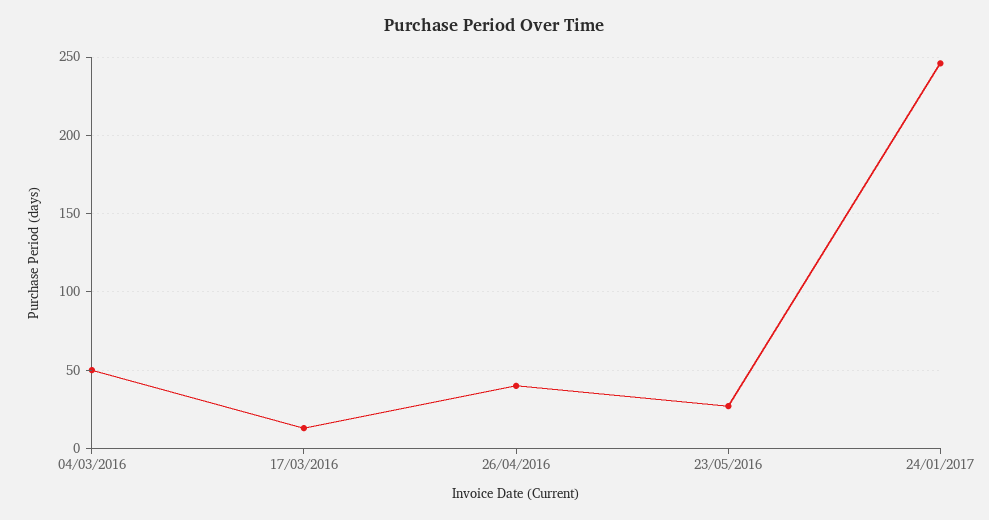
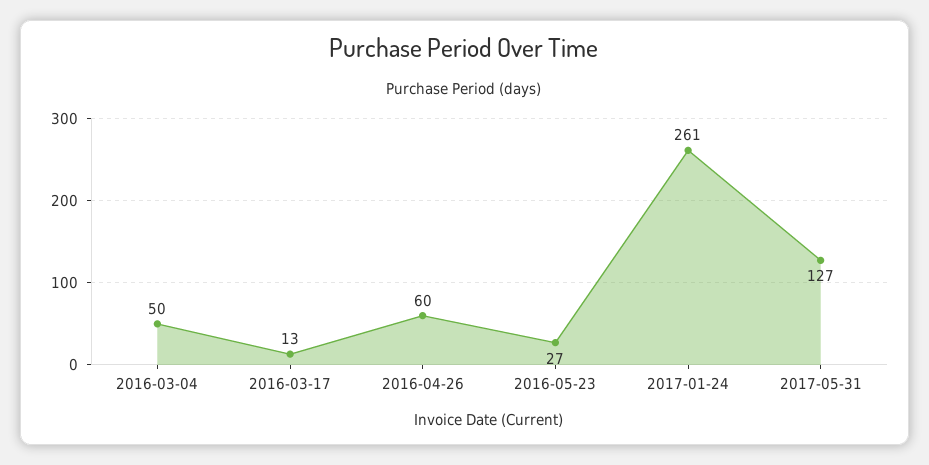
26/04/2016: 40 -> 60
24/01/2017: 245 -> 261
2017-05-31: none -> 127

